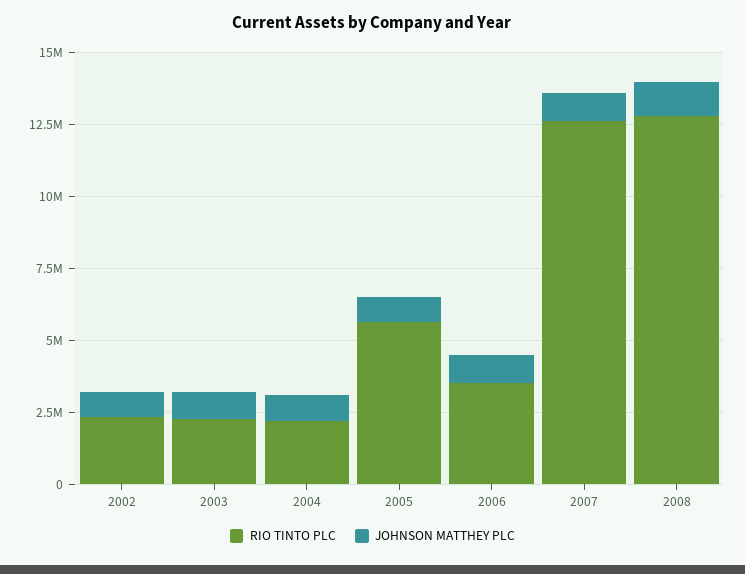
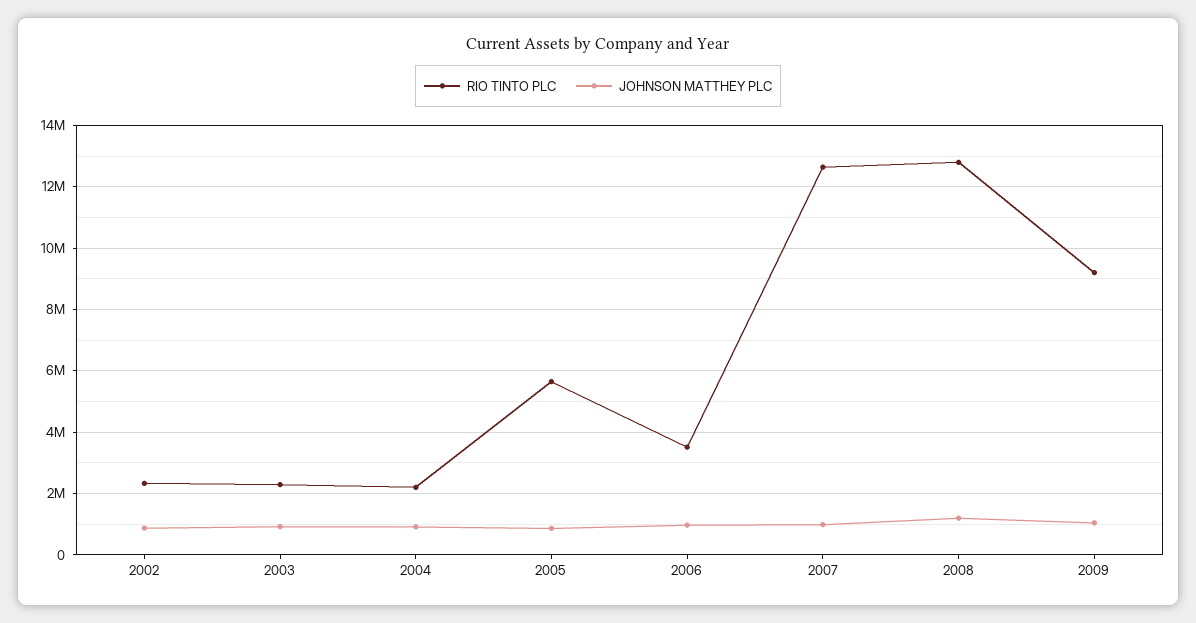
RIO TINTO PLC, 2009: none -> 9200000
JOHNSON MATTHEY PLC, 2009: none -> 1000000

